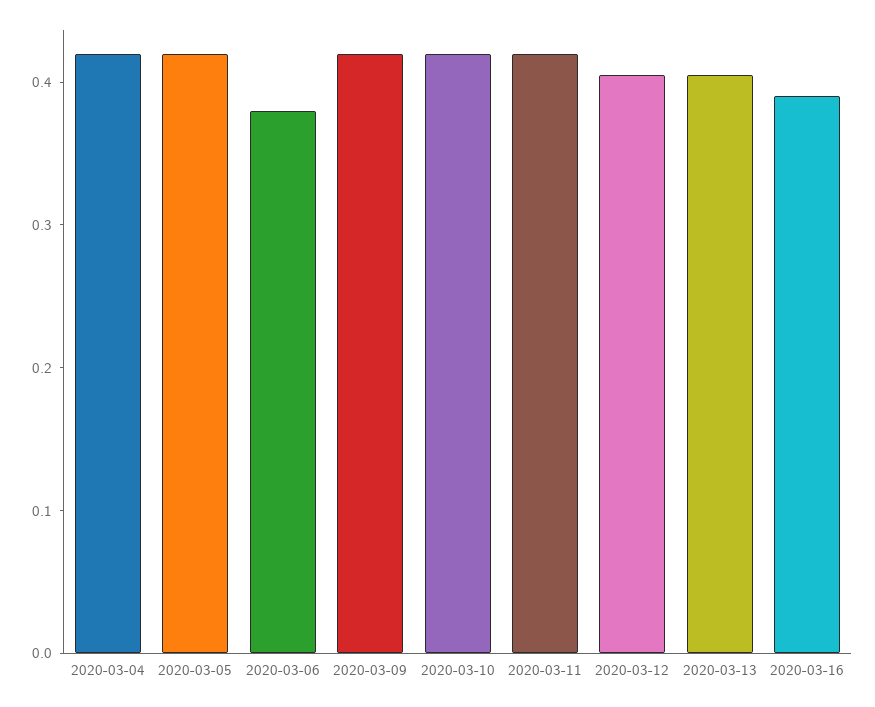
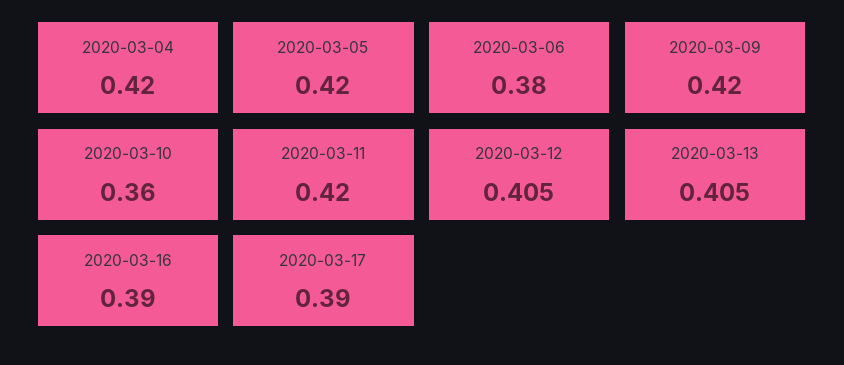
2020-03-10: 0.42 -> 0.36
2020-03-17: none -> 0.39

